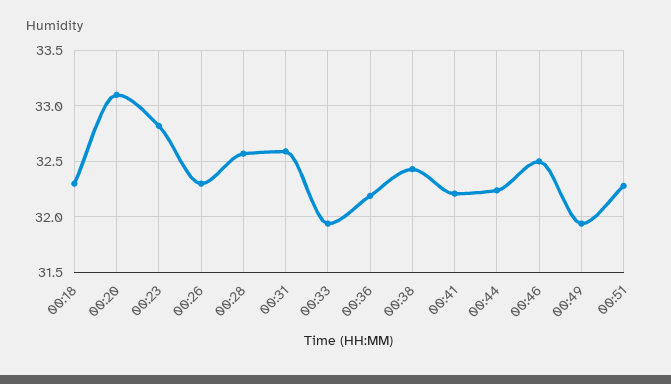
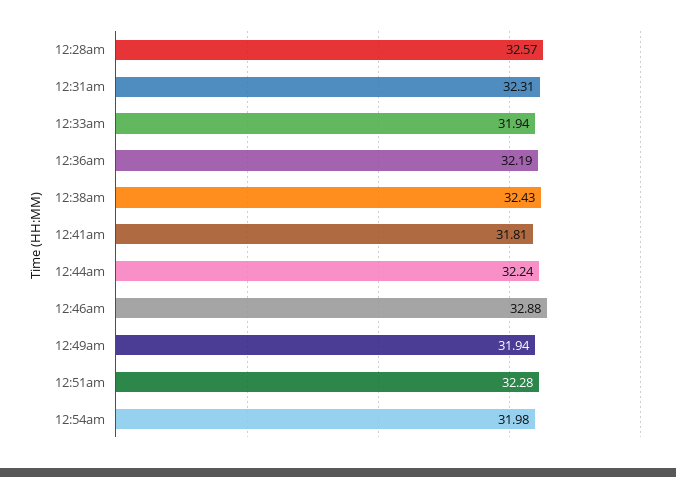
00:18: 32.3 -> none
00:20: 33.1 -> none
00:23: 32.8 -> none
00:26: 32.3 -> none
00:31: 32.6 -> 32.31
00:41: 32.2 -> 31.81
00:46: 32.5 -> 32.88
12:54am: none -> 31.98

